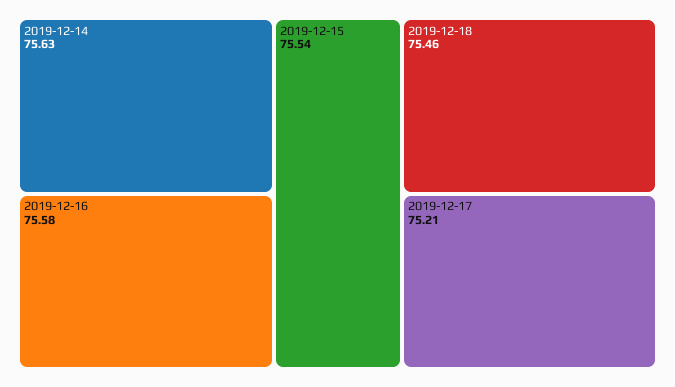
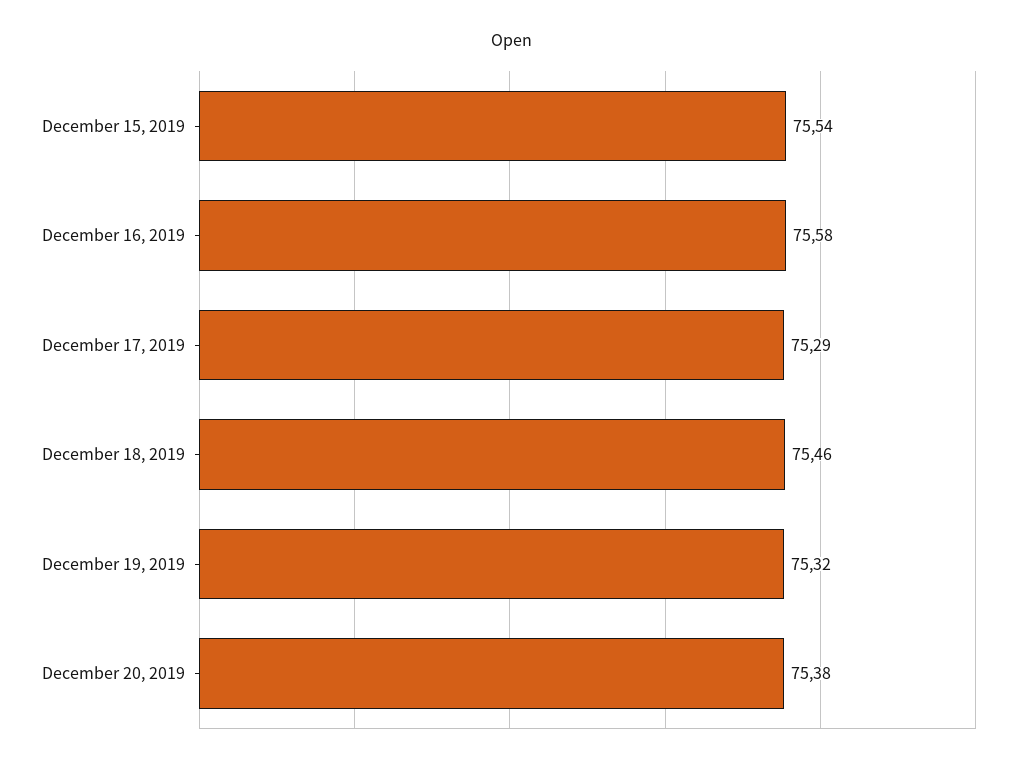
2019-12-14: 75.63 -> none
2019-12-17: 75.21 -> 75.29
December 19, 2019: none -> 75.32
December 20, 2019: none -> 75.38

